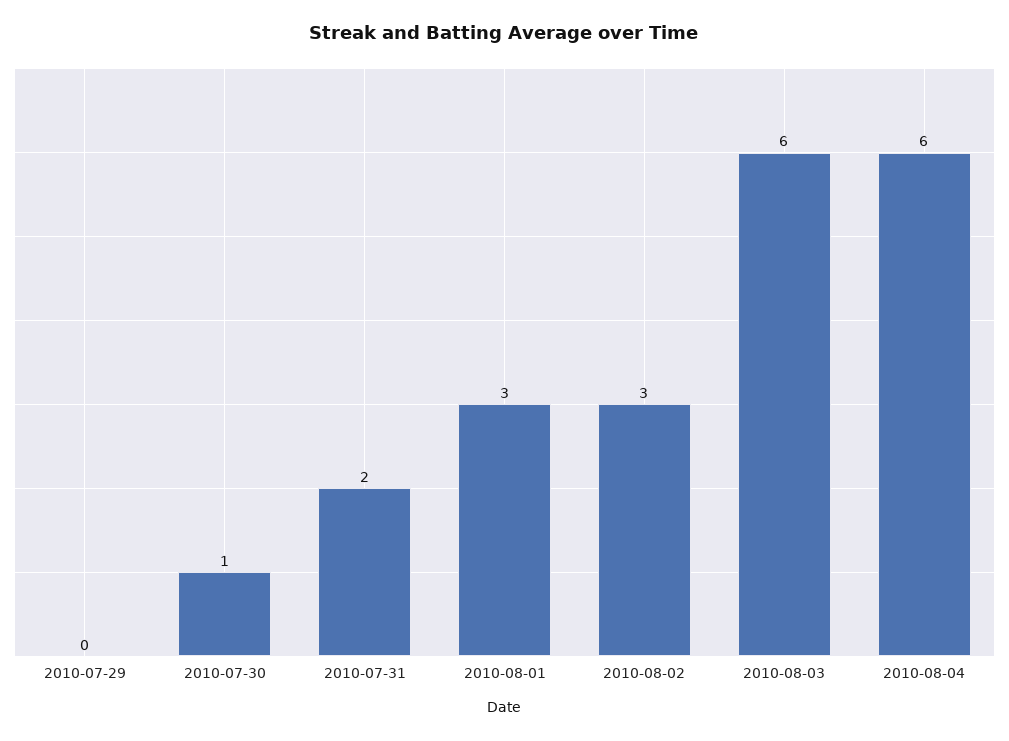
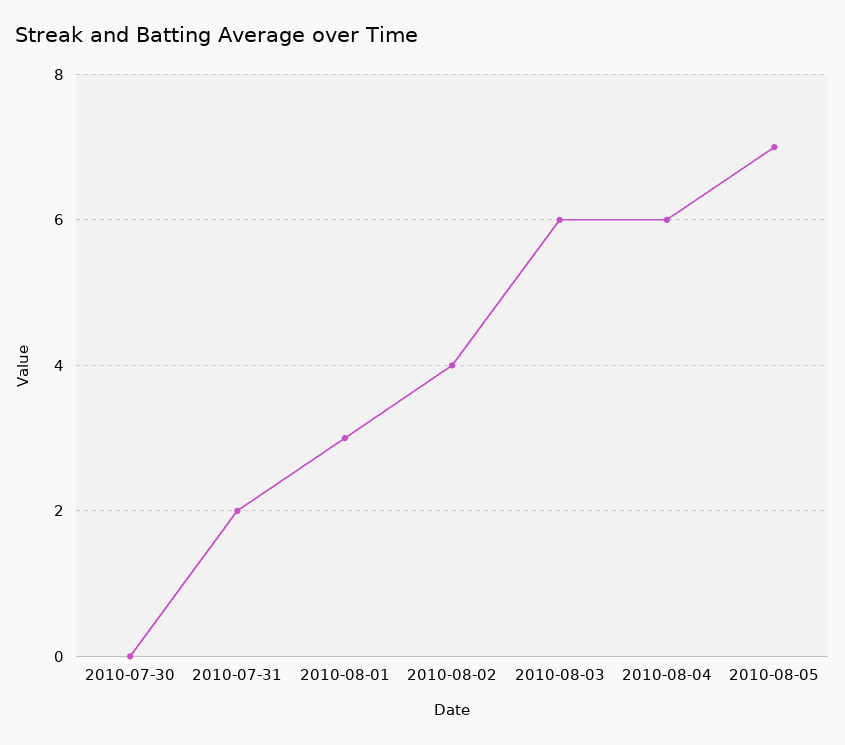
2010-07-29: 0 -> none
2010-07-30: 1 -> 0
2010-08-02: 3 -> 4
2010-08-05: none -> 7

